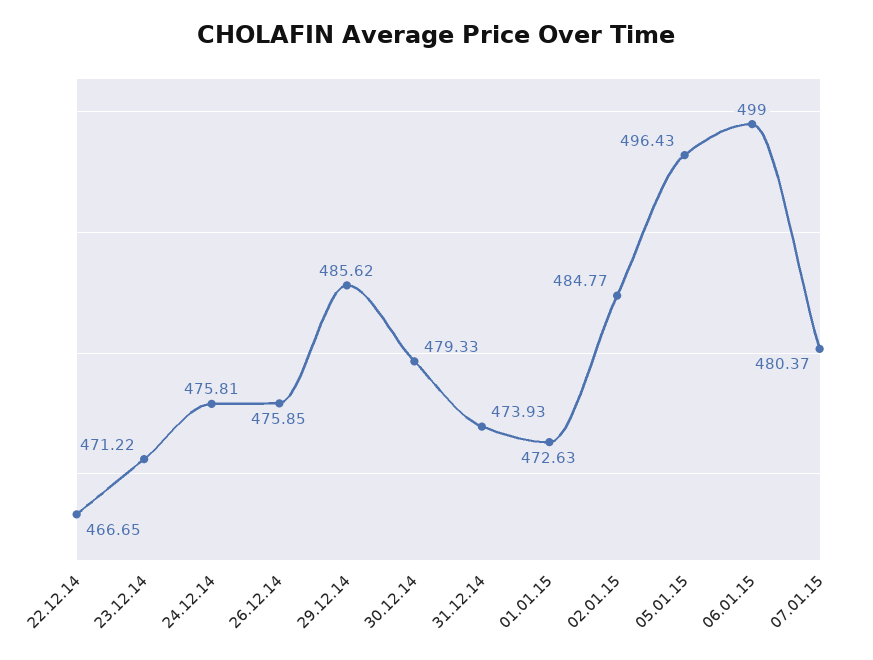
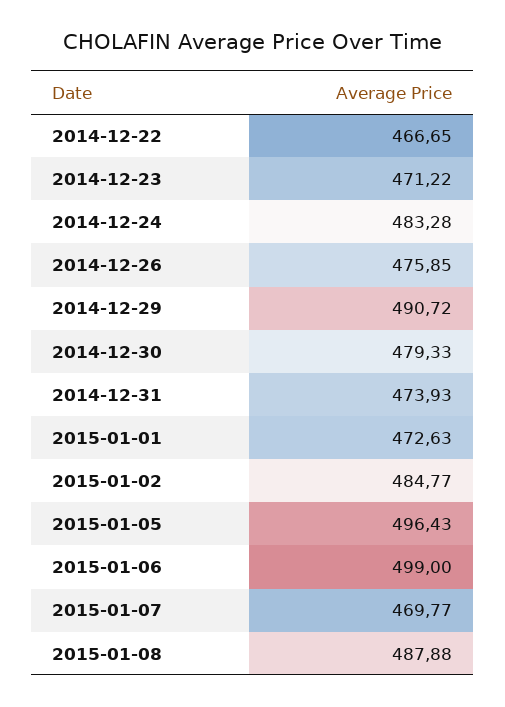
24.12.14: 475.81 -> 483.28
29.12.14: 485.62 -> 490.72
07.01.15: 480.37 -> 469.77
2015-01-08: none -> 487.88

